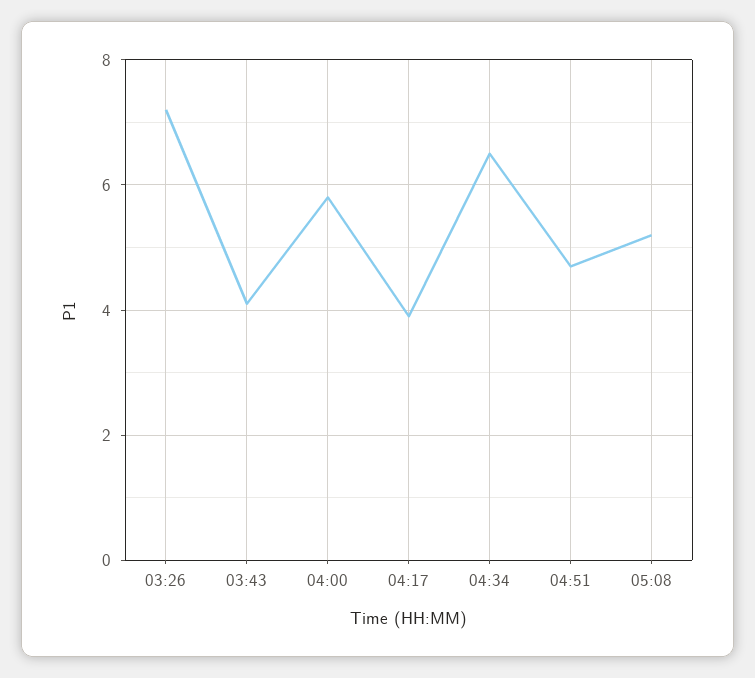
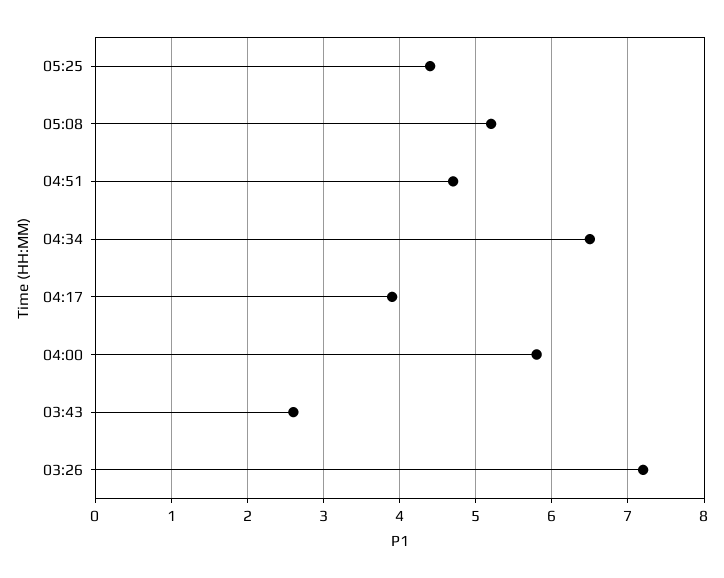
03:43: 4 -> 2.6
05:25: none -> 4.4

